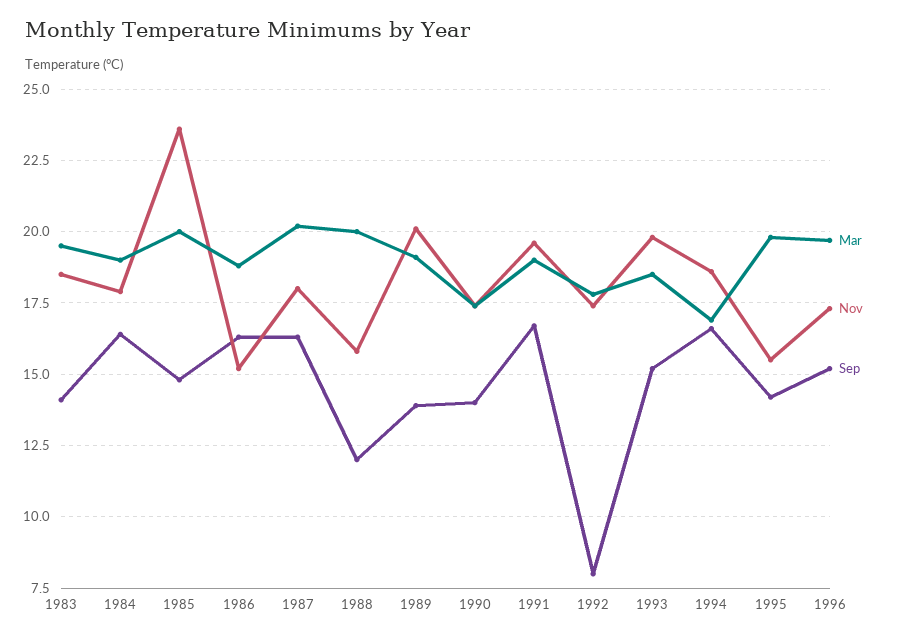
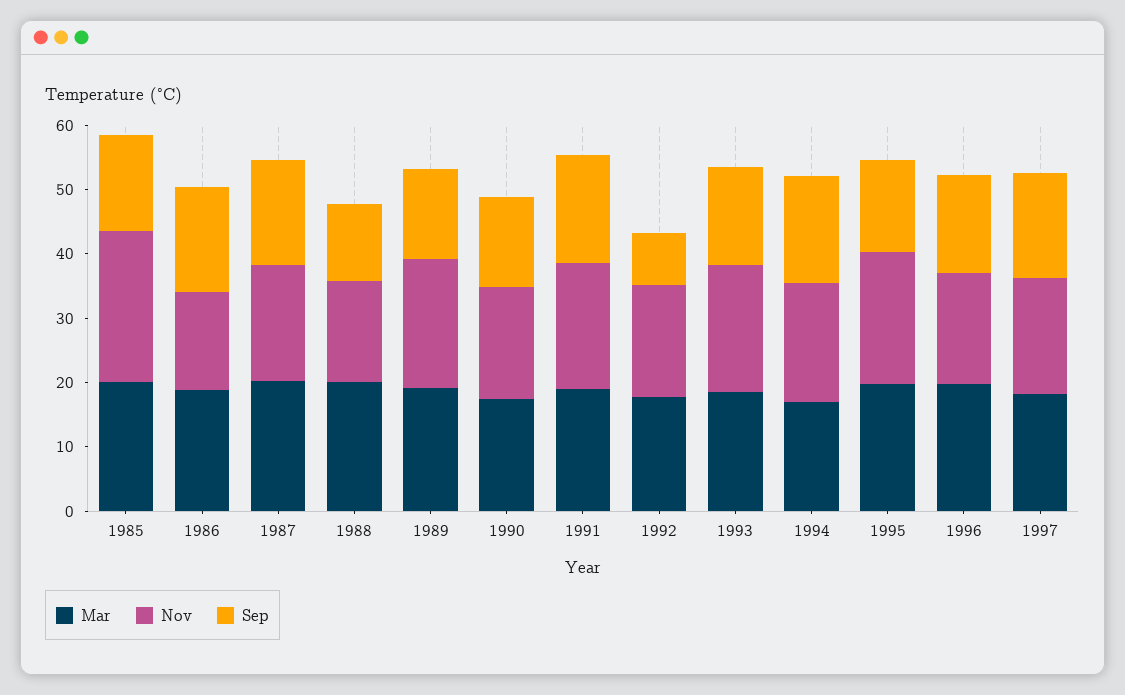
Mar, 1983: 19.5 -> none
Nov, 1983: 18.5 -> none
Sep, 1983: 14 -> none
Mar, 1984: 19 -> none
Nov, 1984: 18 -> none
Sep, 1984: 16.5 -> none
Nov, 1995: 15.5 -> 20
Mar, 1997: none -> 18
Nov, 1997: none -> 18
Sep, 1997: none -> 16

